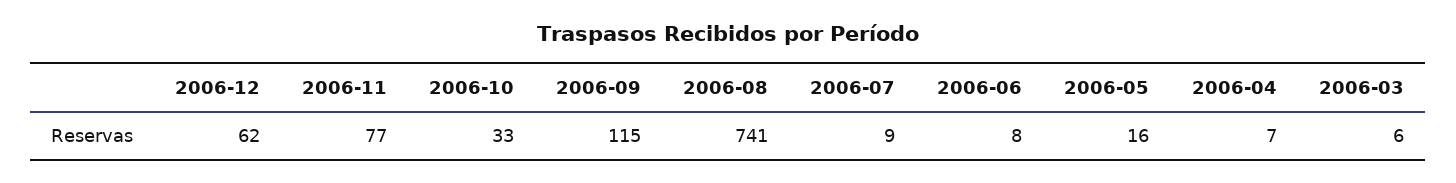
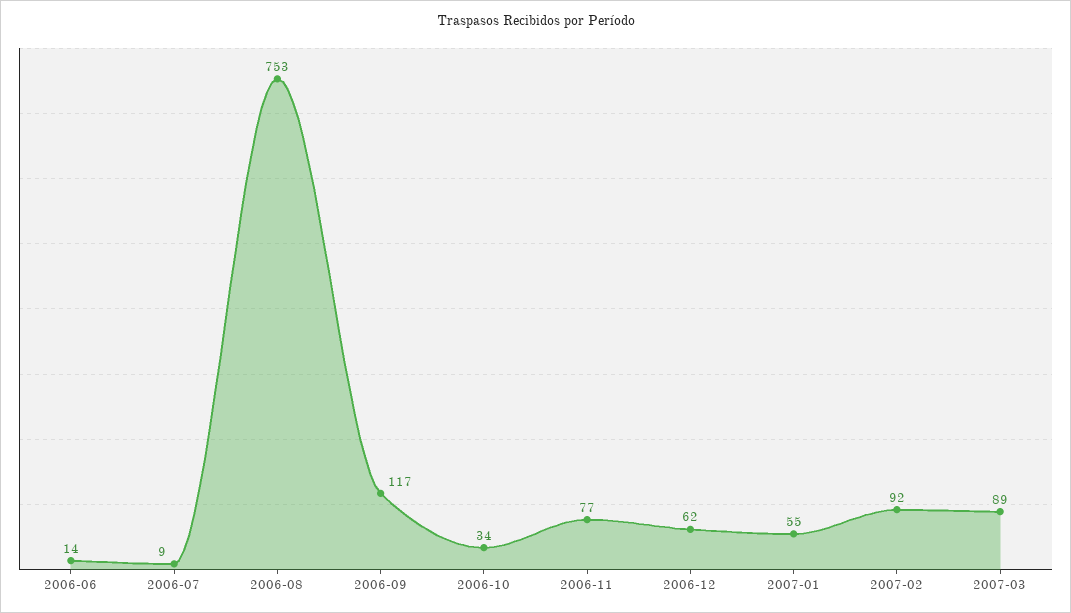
2006-10: 33 -> 34
2006-09: 115 -> 117
2006-08: 741 -> 753
2006-06: 8 -> 14
2006-05: 16 -> none
2006-04: 7 -> none
2006-03: 6 -> none
2007-01: none -> 55
2007-02: none -> 92
2007-03: none -> 89

